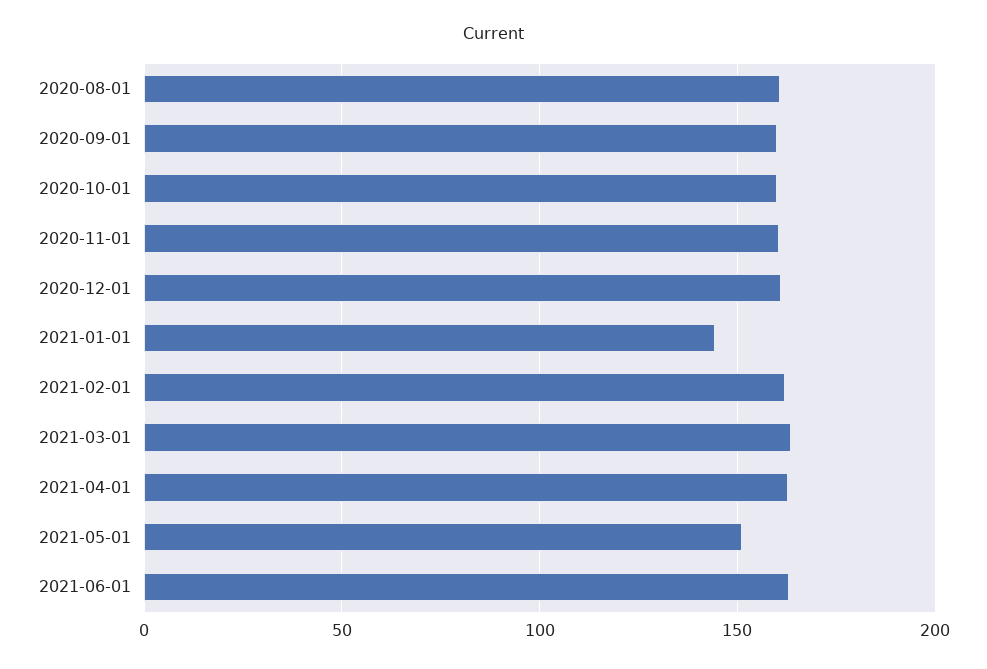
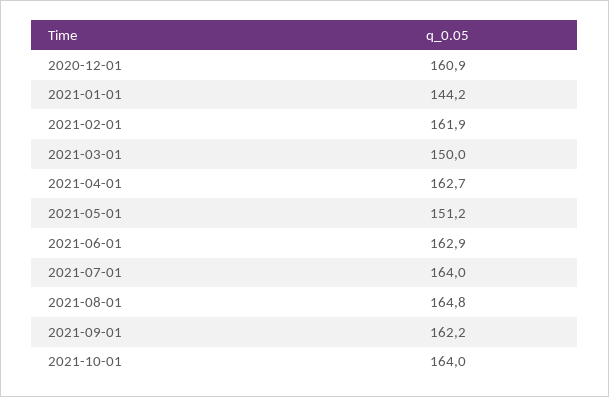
2020-08-01: 160 -> none
2020-09-01: 160 -> none
2020-10-01: 160 -> none
2020-11-01: 160 -> none
2021-03-01: 165 -> 150
2021-07-01: none -> 164
2021-08-01: none -> 164.8
2021-09-01: none -> 162.2
2021-10-01: none -> 164

